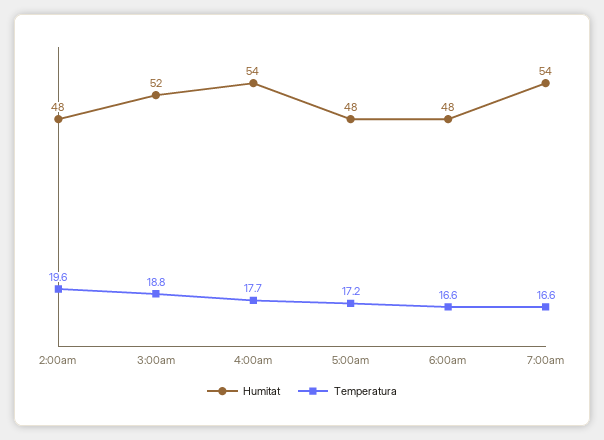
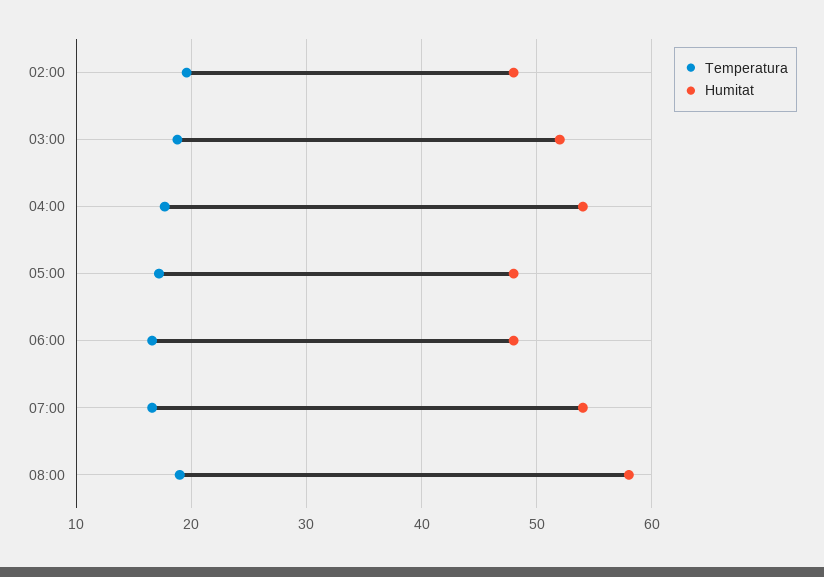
Temperatura, 08:00: none -> 19
Humitat, 08:00: none -> 58

